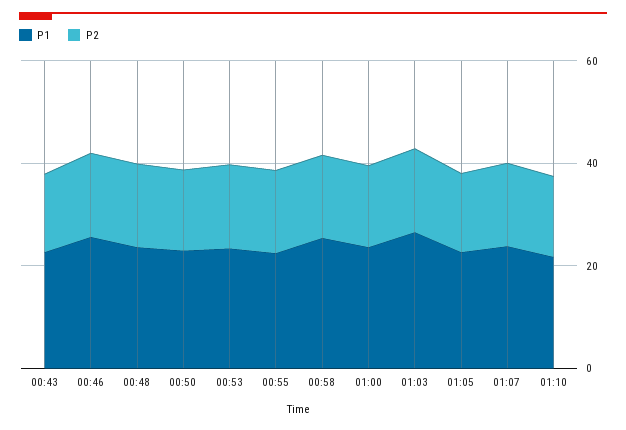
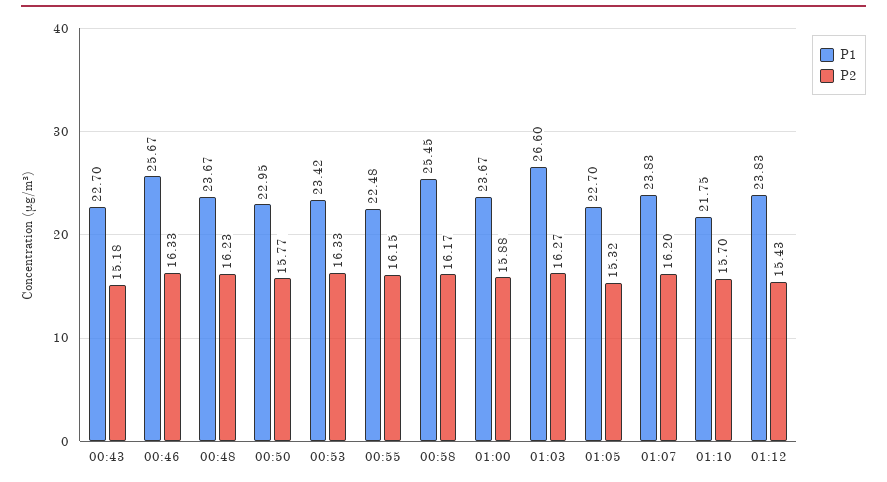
P1, 01:12: none -> 23.83
P2, 01:12: none -> 15.43

